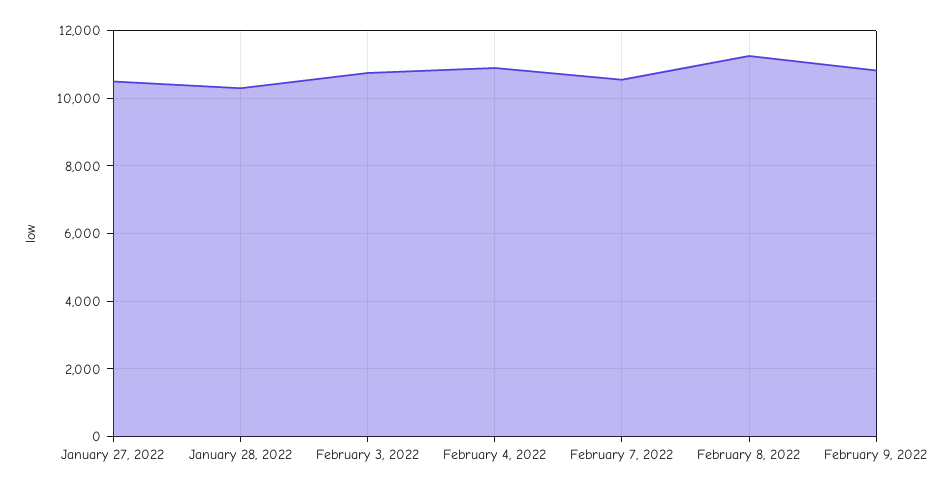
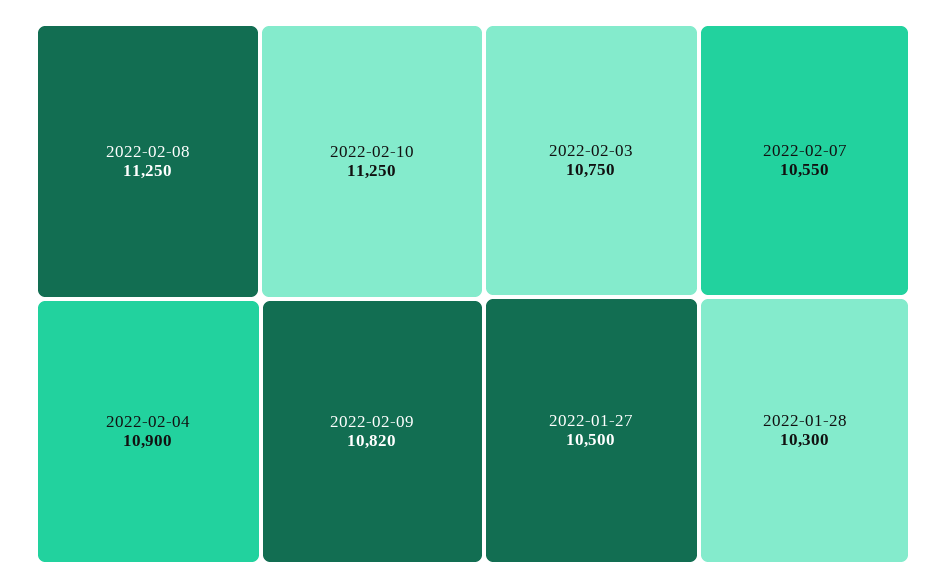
2022-02-10: none -> 11250

